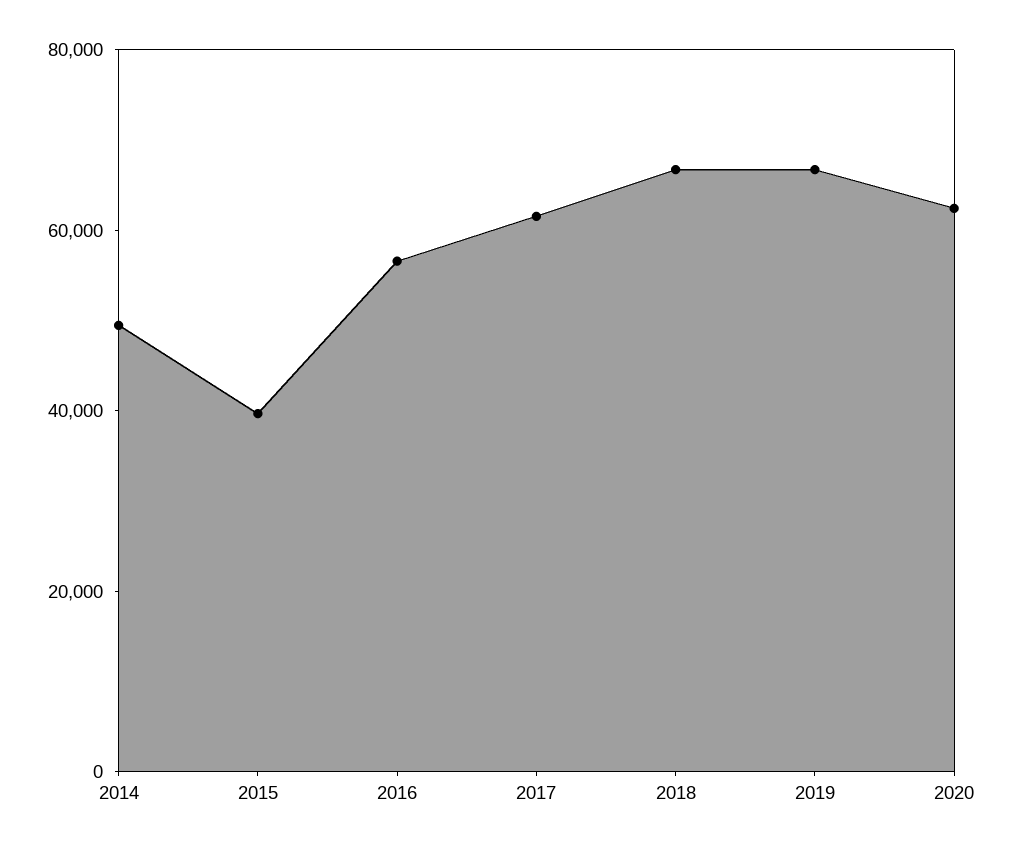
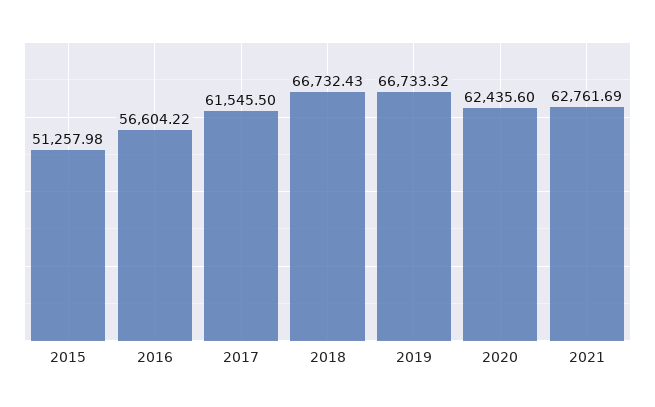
2014: 50000 -> none
2015: 40000 -> 51257.98
2021: none -> 62761.69

